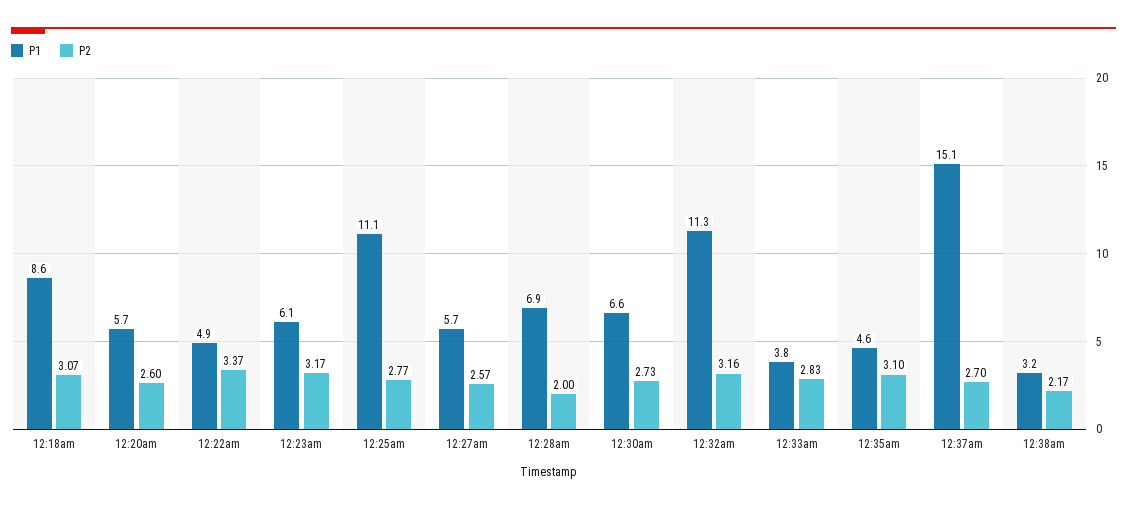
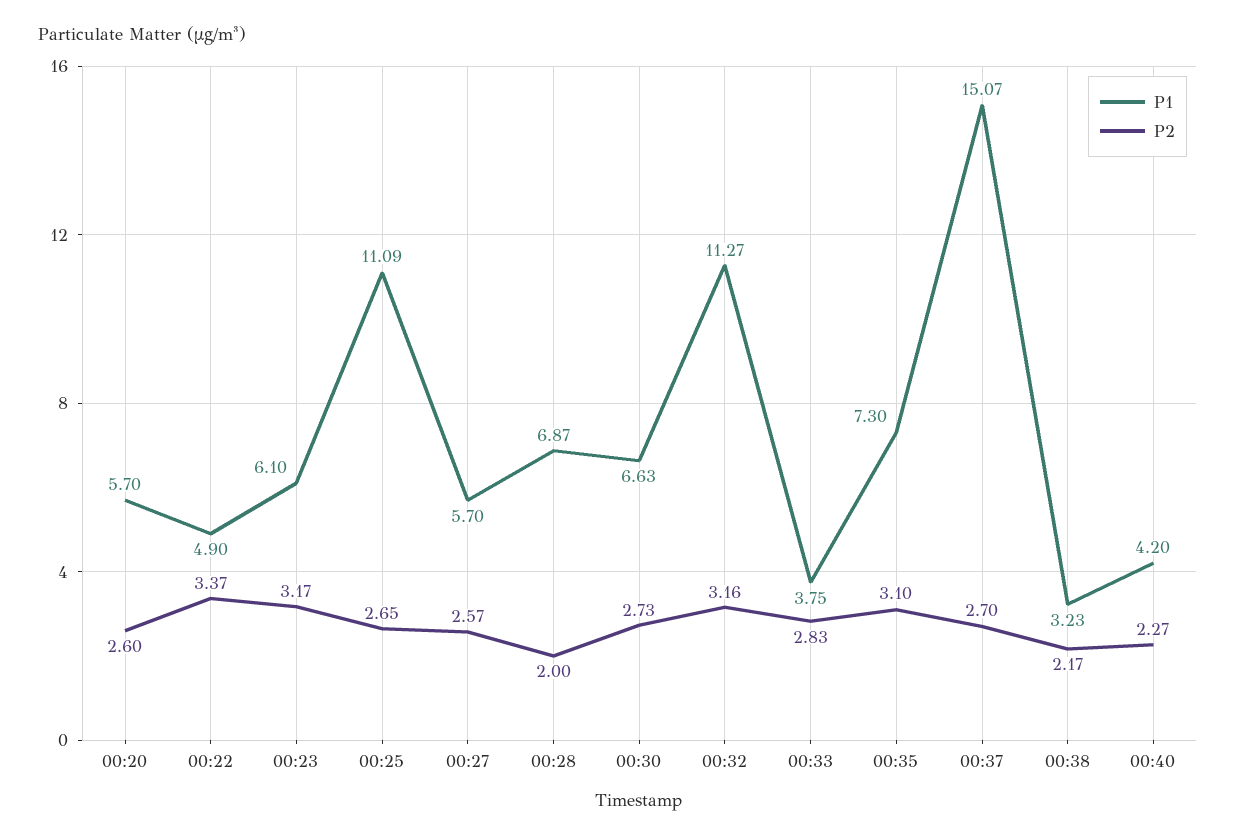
P1, 12:18am: 8.6 -> none
P2, 12:18am: 3.07 -> none
P2, 12:25am: 2.77 -> 2.65
P1, 12:35am: 4.6 -> 7.3
P1, 00:40: none -> 4.2
P2, 00:40: none -> 2.27

